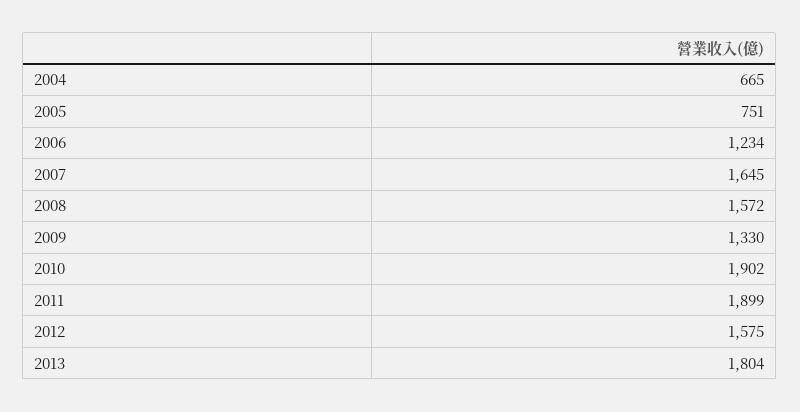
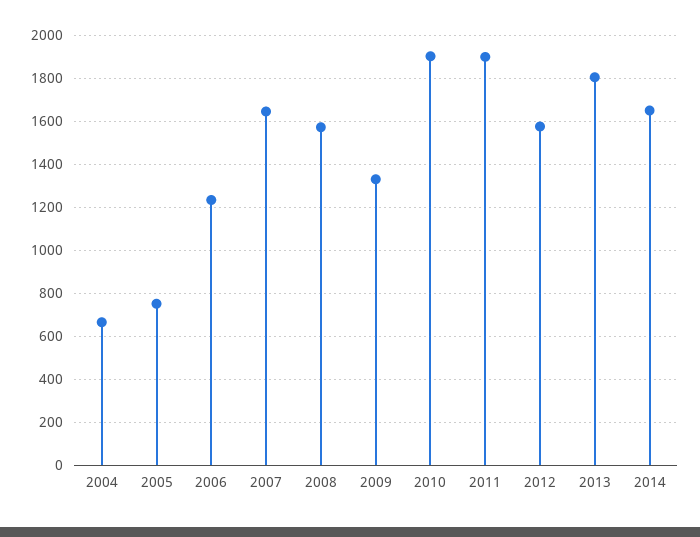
2014: none -> 1650

